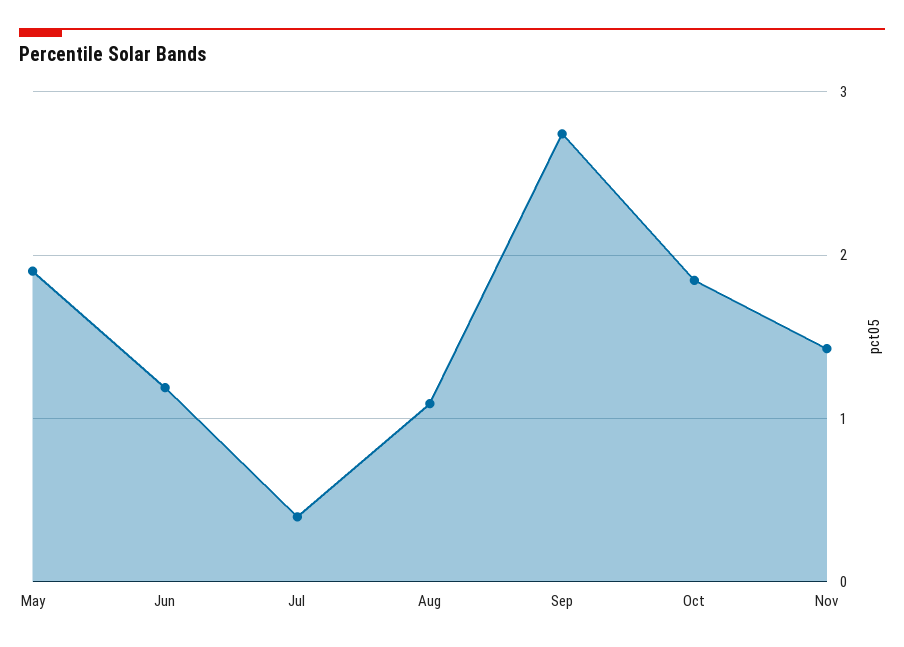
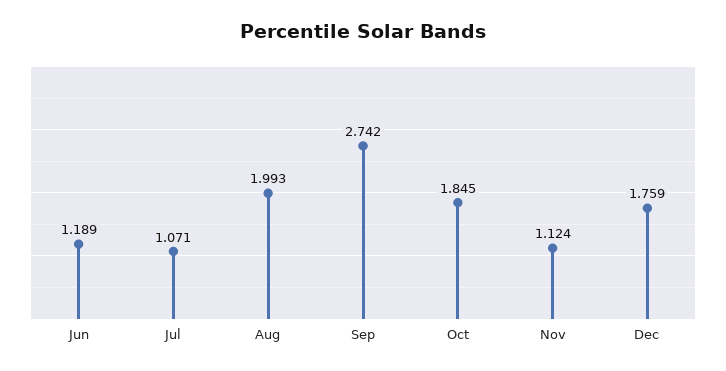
May: 1.9 -> none
Jul: 0.4 -> 1.071
Aug: 1.1 -> 1.993
Nov: 1.4 -> 1.124
Dec: none -> 1.759

